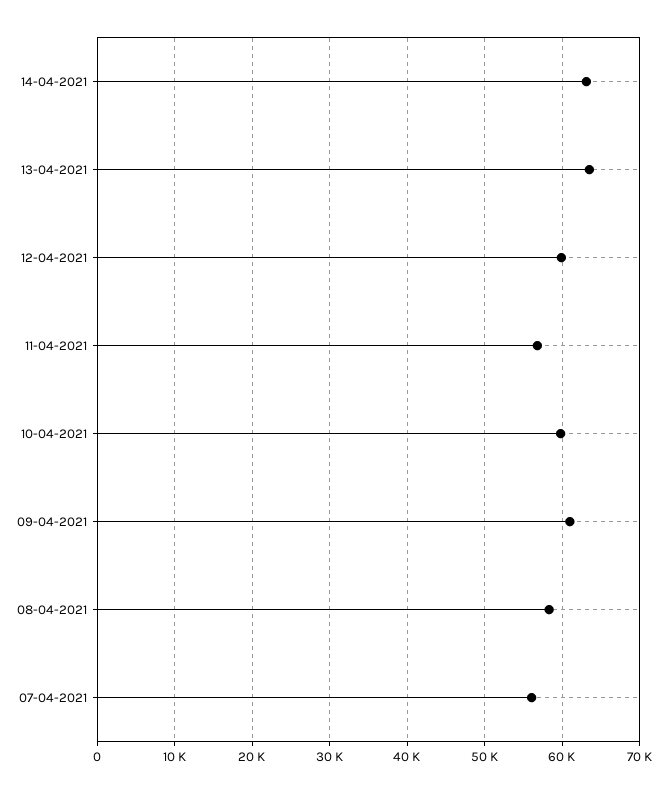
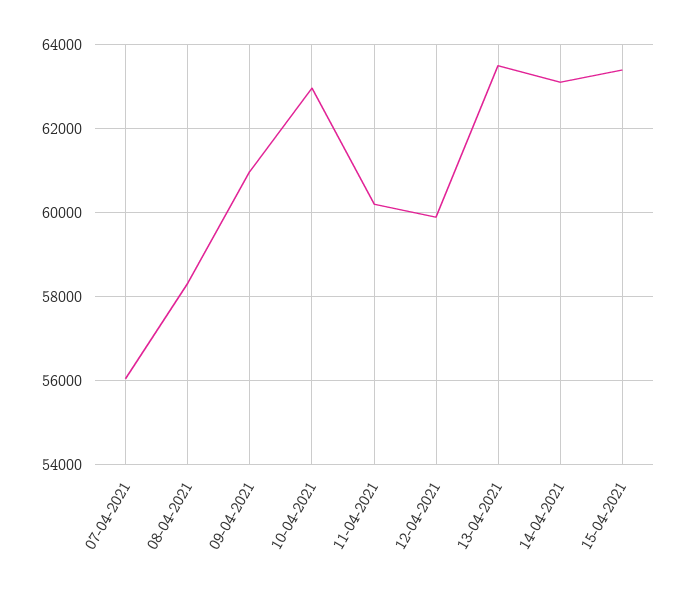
11-04-2021: 57000 -> 60200
10-04-2021: 60000 -> 63000
15-04-2021: none -> 63400

